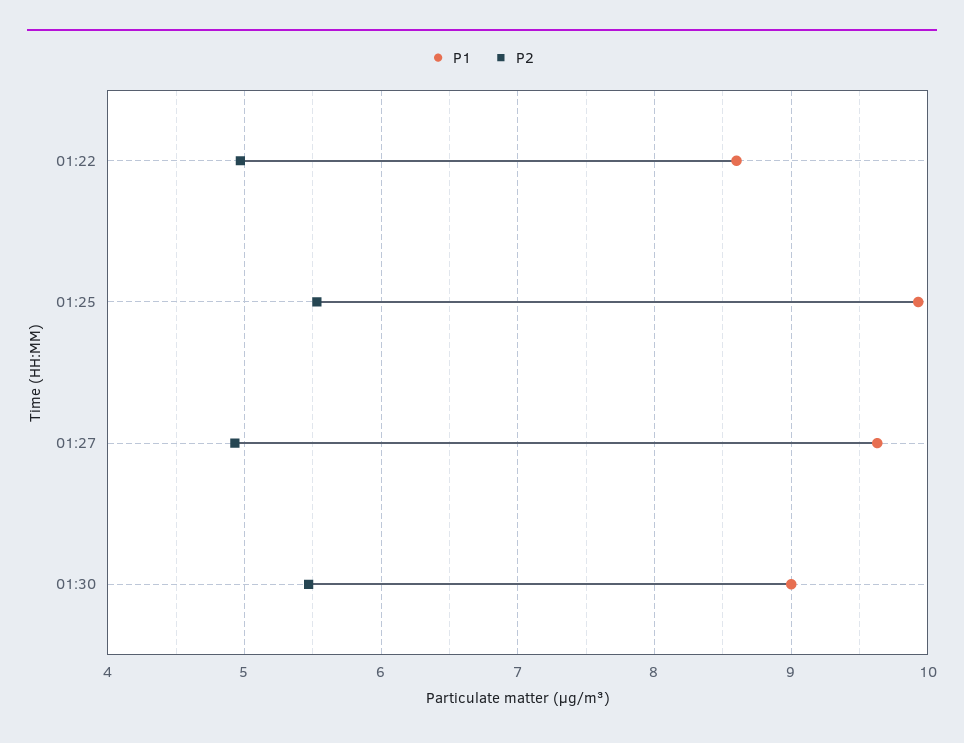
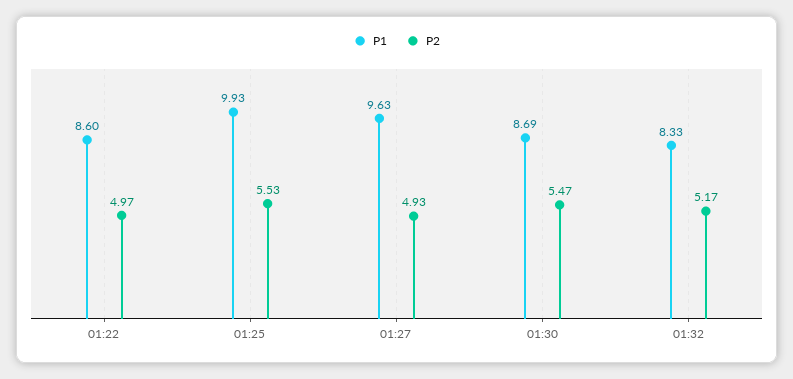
P1, 01:30: 9 -> 8.69
P1, 01:32: none -> 8.33
P2, 01:32: none -> 5.17

